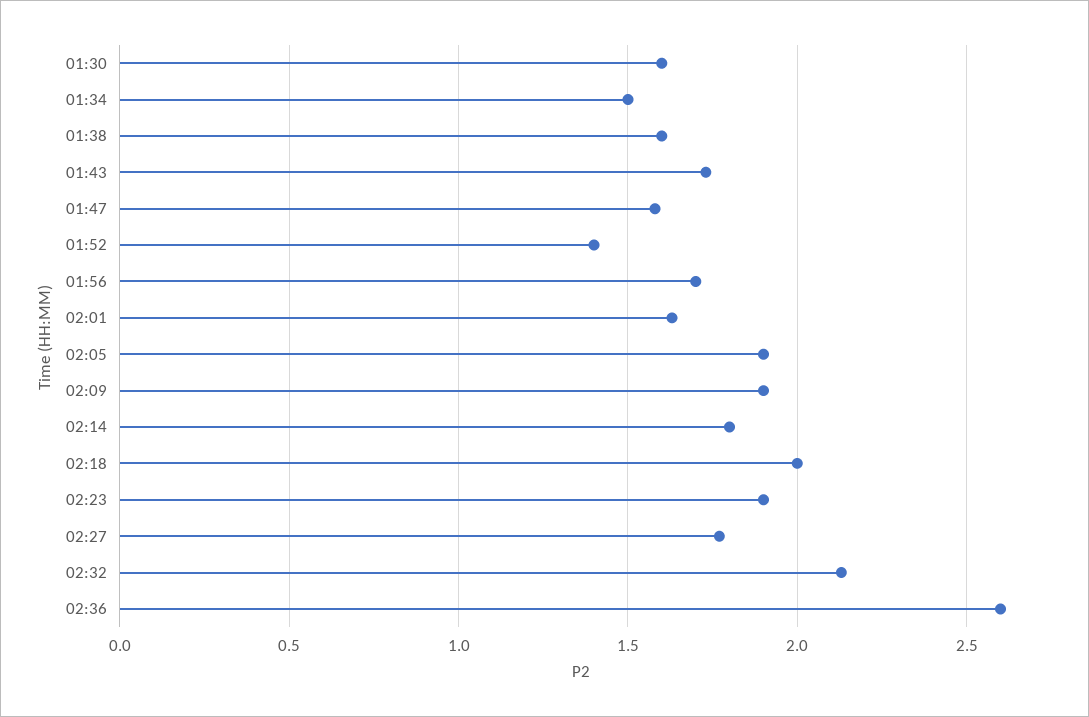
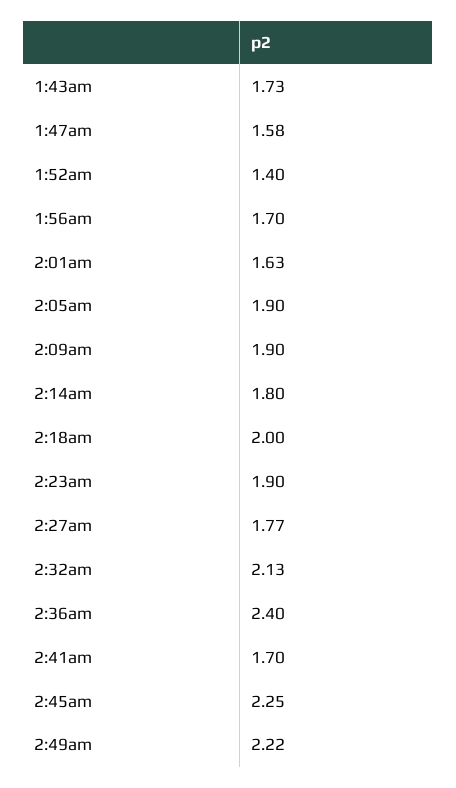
01:30: 1.6 -> none
01:34: 1.5 -> none
01:38: 1.6 -> none
02:36: 2.6 -> 2.4
2:41am: none -> 1.7
2:45am: none -> 2.25
2:49am: none -> 2.22

